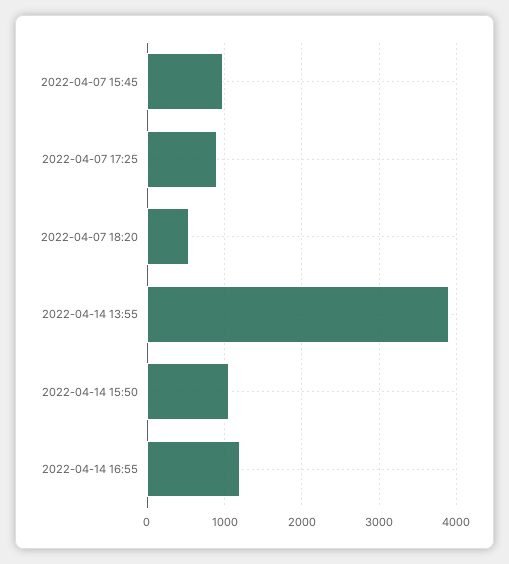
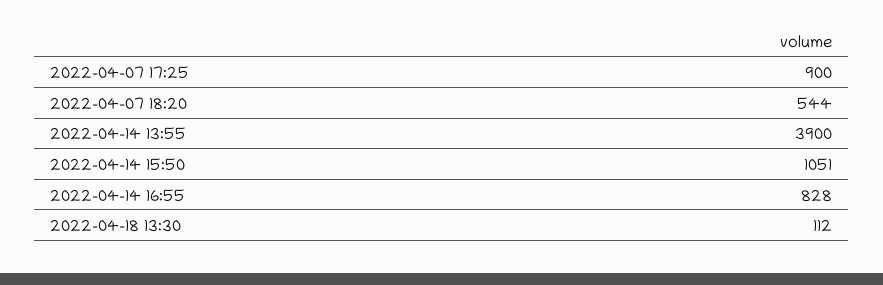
2022-04-07 15:45: 1000 -> none
2022-04-14 16:55: 1200 -> 828
2022-04-18 13:30: none -> 112

